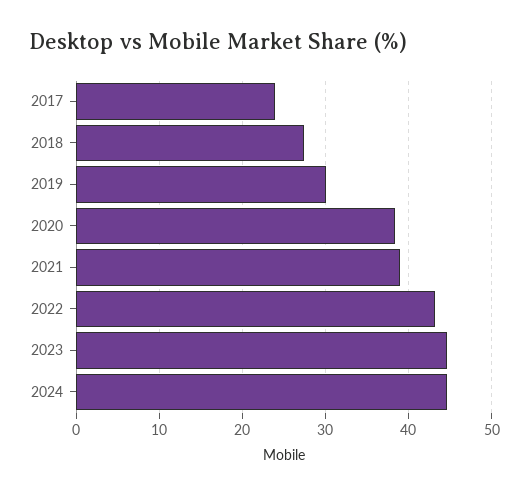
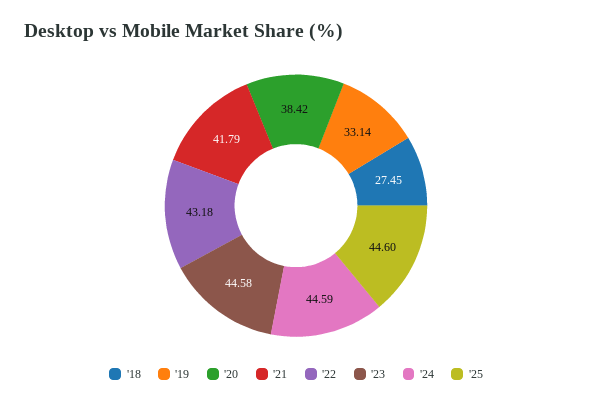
2017: 24 -> none
2019: 30 -> 33.14
2021: 39 -> 41.79
'25: none -> 44.6

